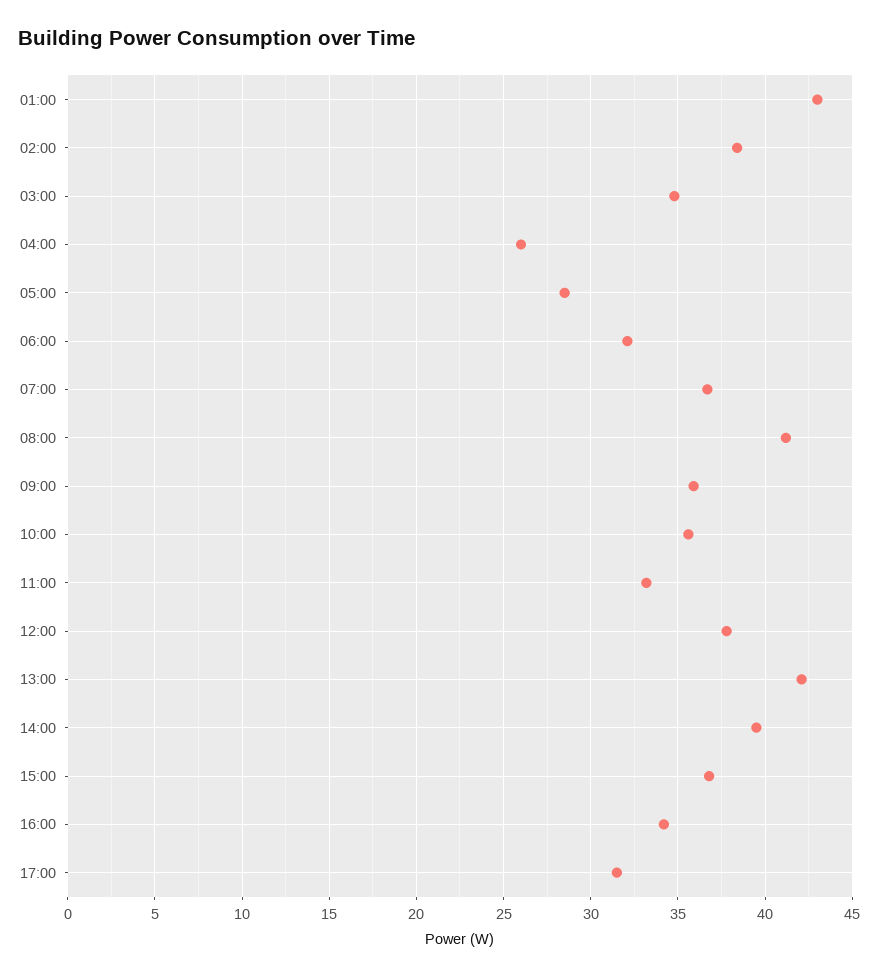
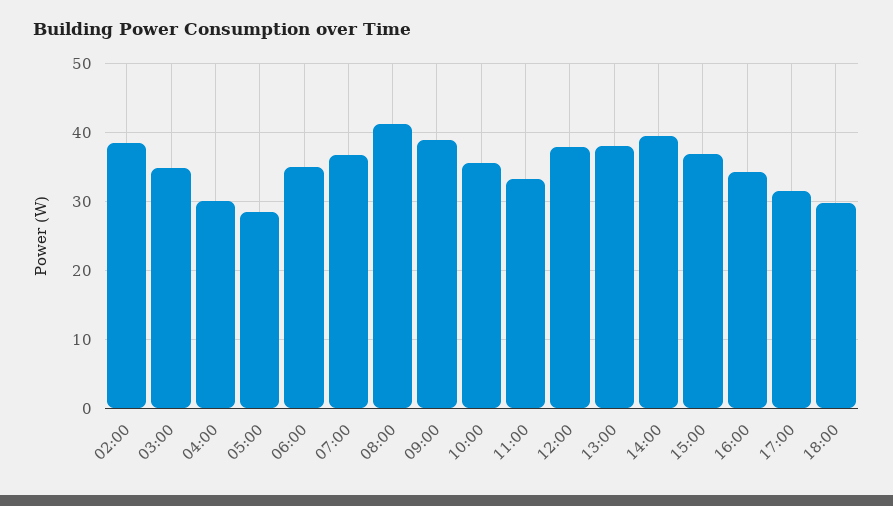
01:00: 43 -> none
04:00: 26 -> 30
06:00: 32 -> 35
09:00: 36 -> 39
13:00: 42 -> 38
18:00: none -> 30

